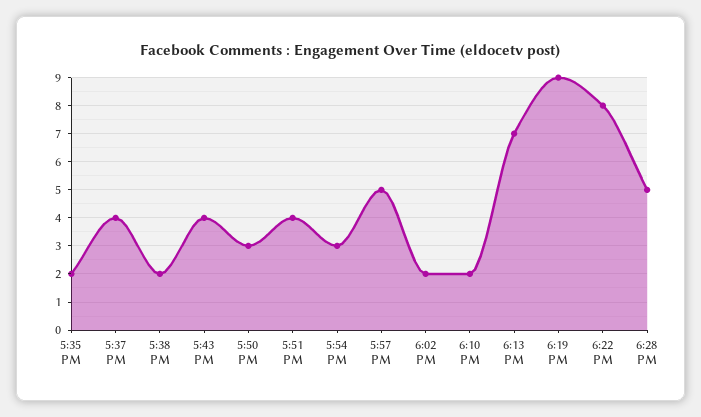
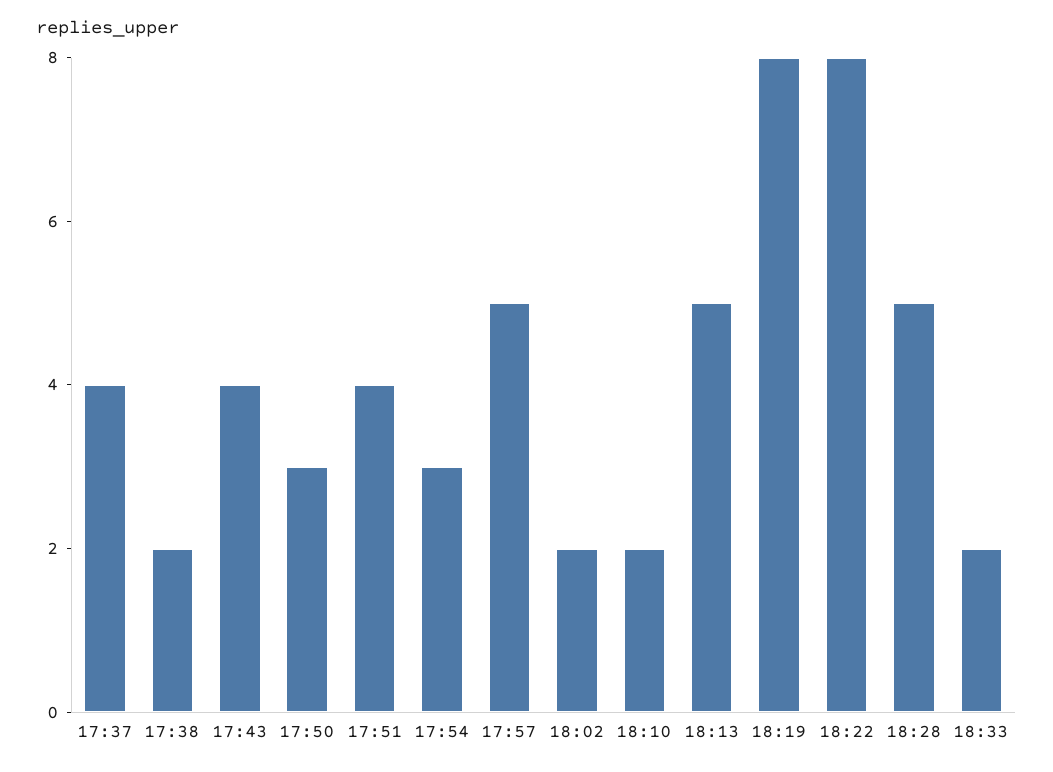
5:35 PM: 2 -> none
6:13 PM: 7 -> 5
6:19 PM: 9 -> 8
18:33: none -> 2

